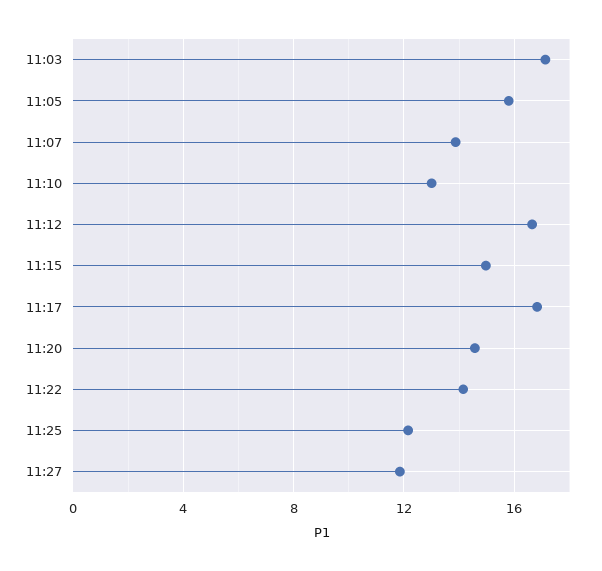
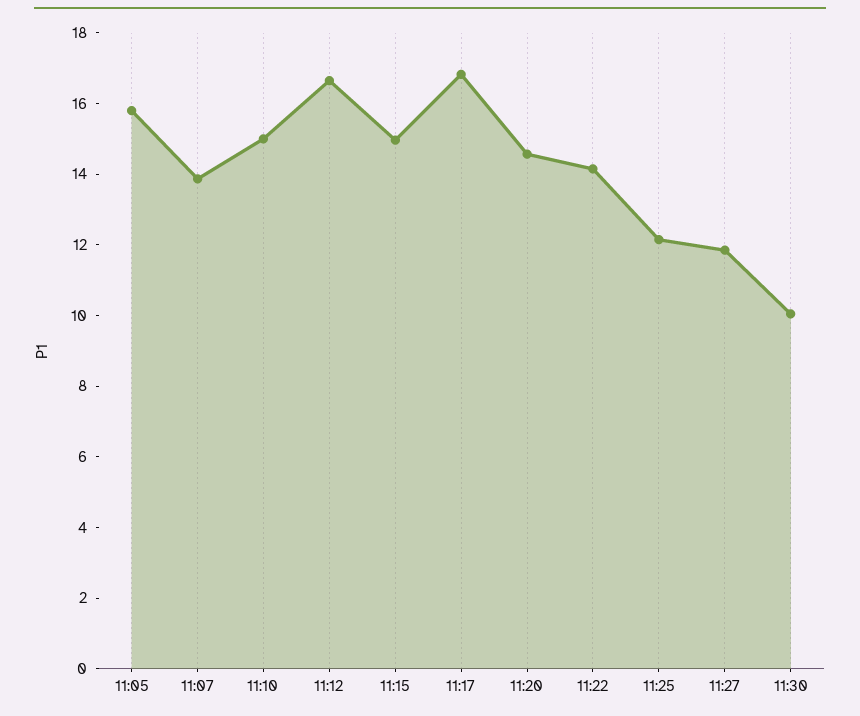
11:03: 17 -> none
11:10: 13 -> 15
11:30: none -> 10

